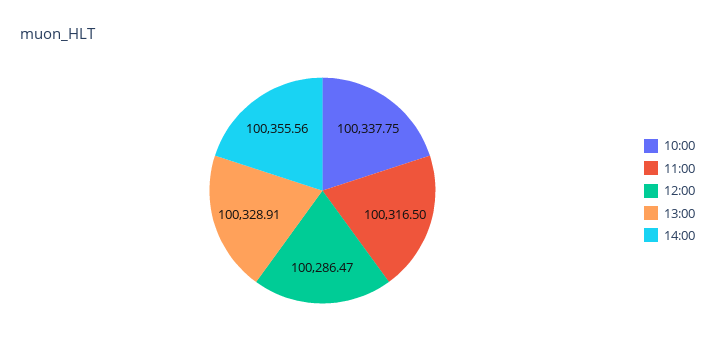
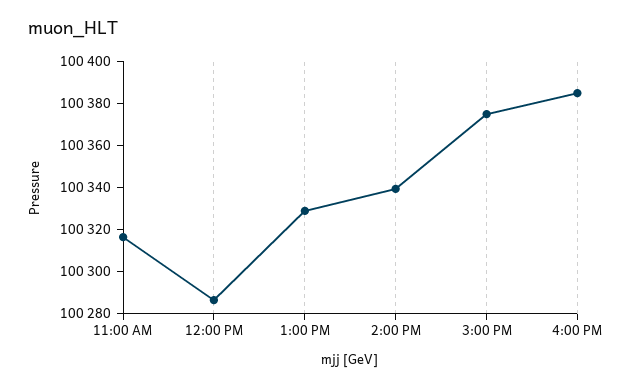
10:00: 100337.75 -> none
14:00: 100355.56 -> 100340
3:00 PM: none -> 100375
4:00 PM: none -> 100385

